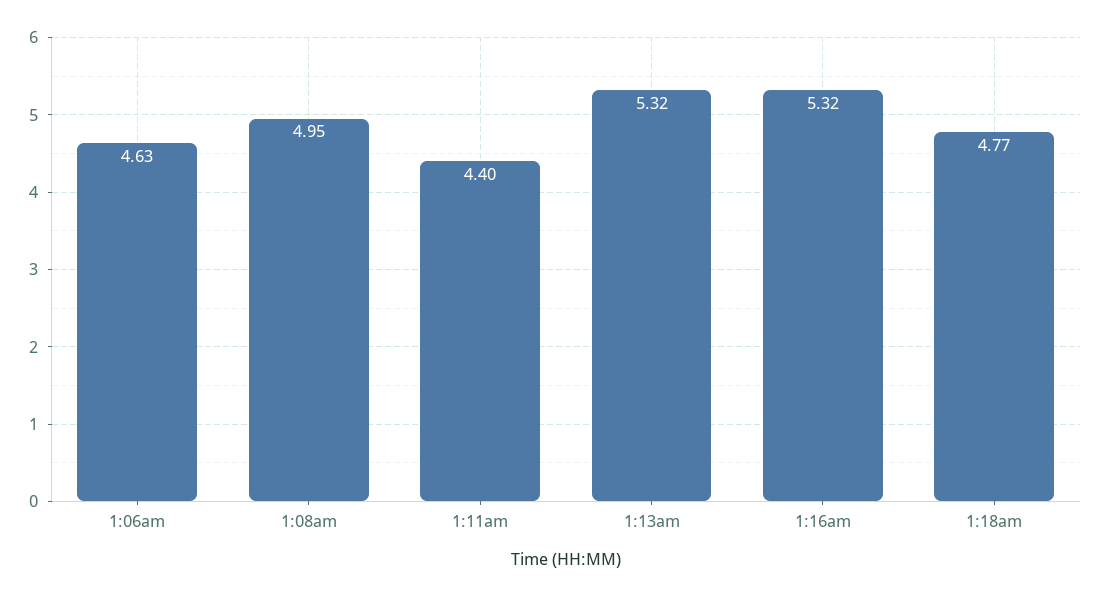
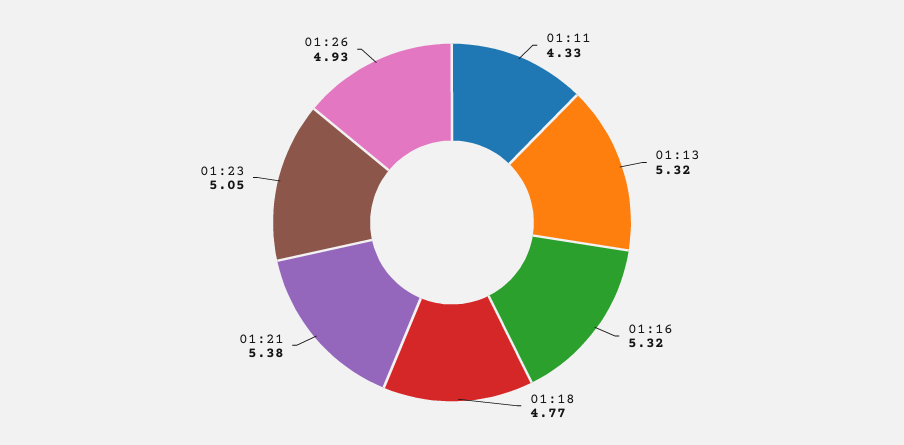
1:06am: 4.63 -> none
1:08am: 4.95 -> none
1:11am: 4.4 -> 4.33
01:21: none -> 5.38
01:23: none -> 5.05
01:26: none -> 4.93

